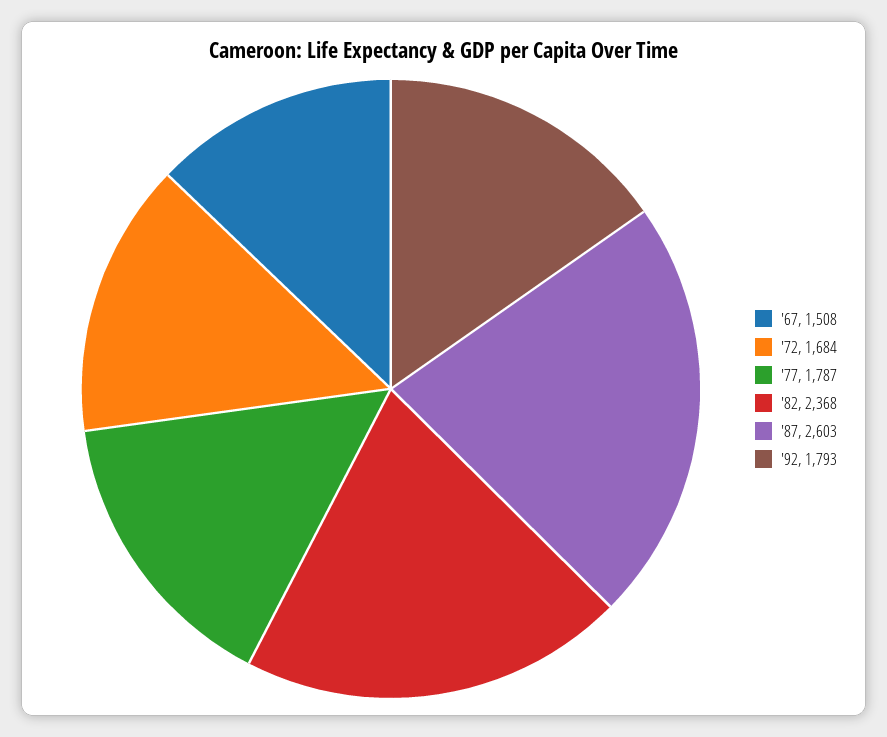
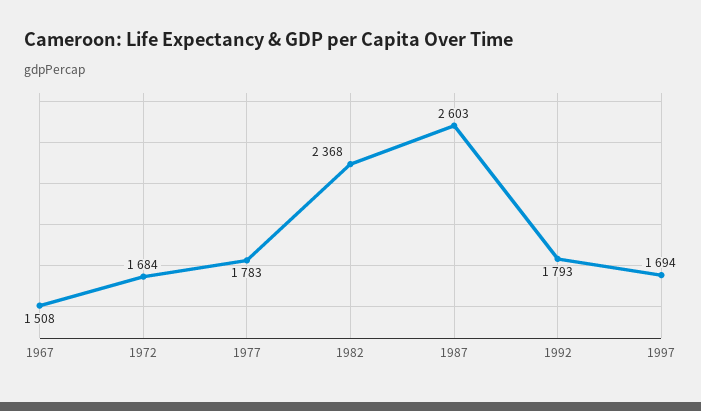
'77: 1787 -> 1783
1997: none -> 1694

